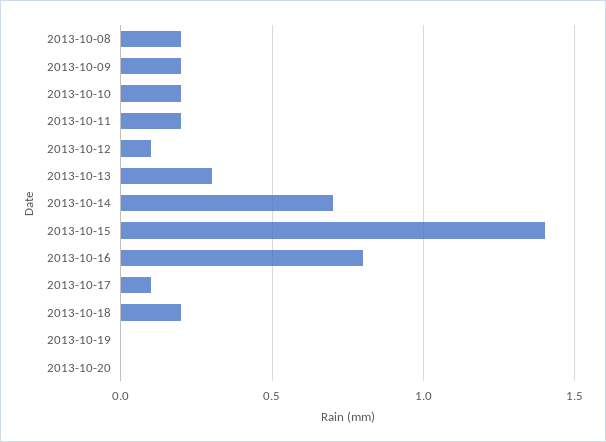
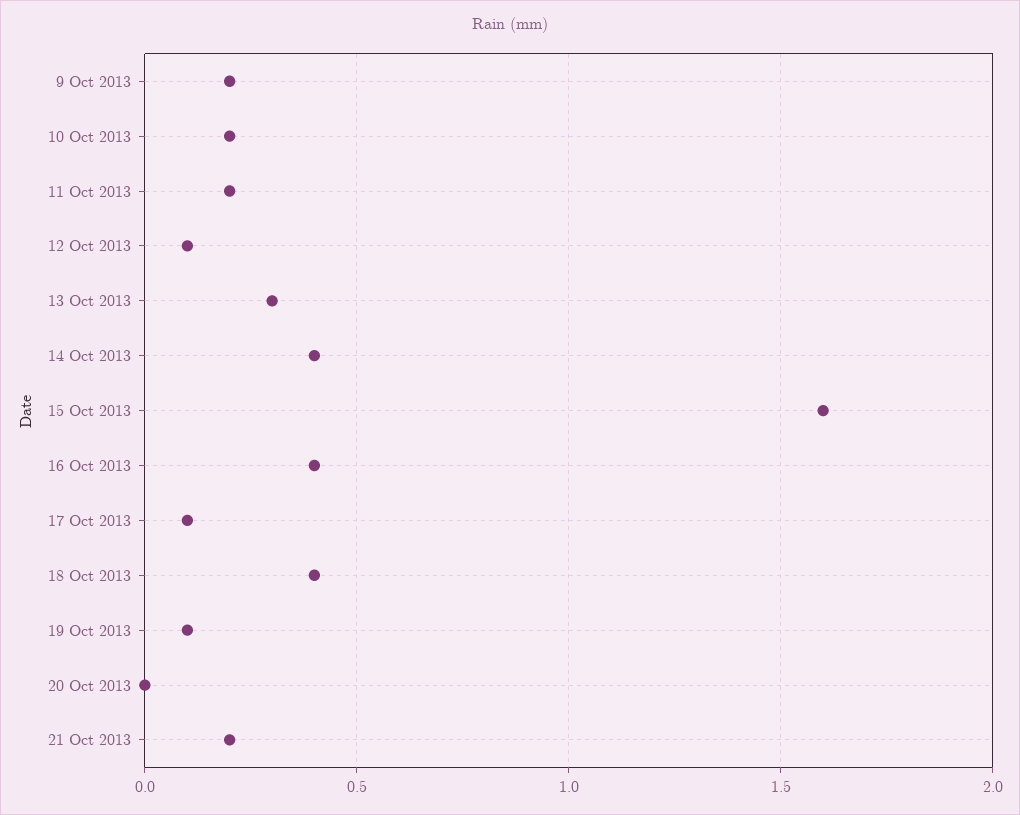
2013-10-08: 0.2 -> none
2013-10-14: 0.7 -> 0.4
2013-10-15: 1.4 -> 1.6
2013-10-16: 0.8 -> 0.4
2013-10-18: 0.2 -> 0.4
2013-10-19: 0 -> 0.1
21 Oct 2013: none -> 0.2

